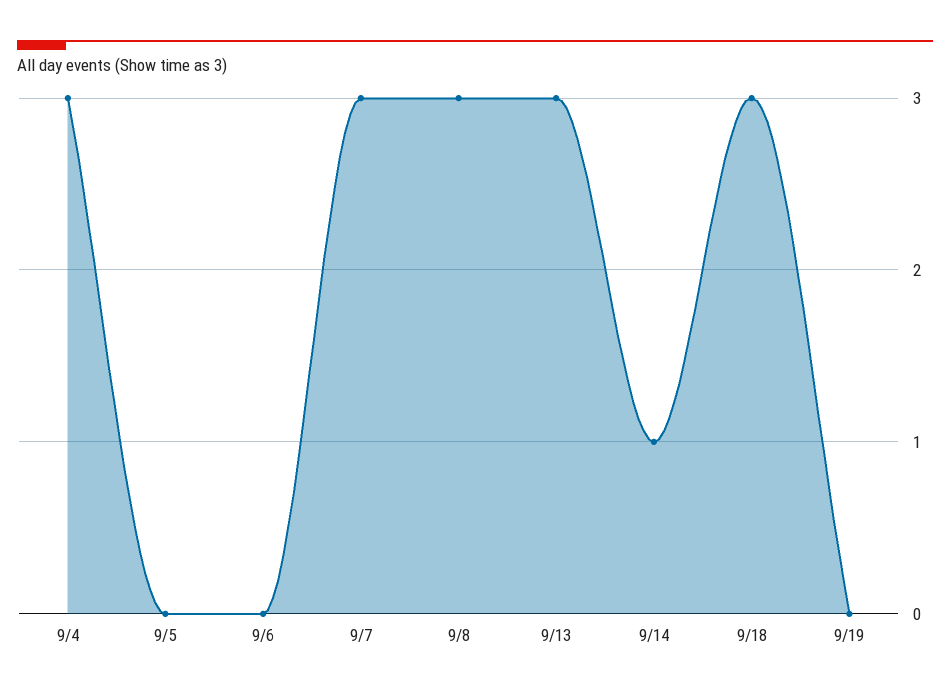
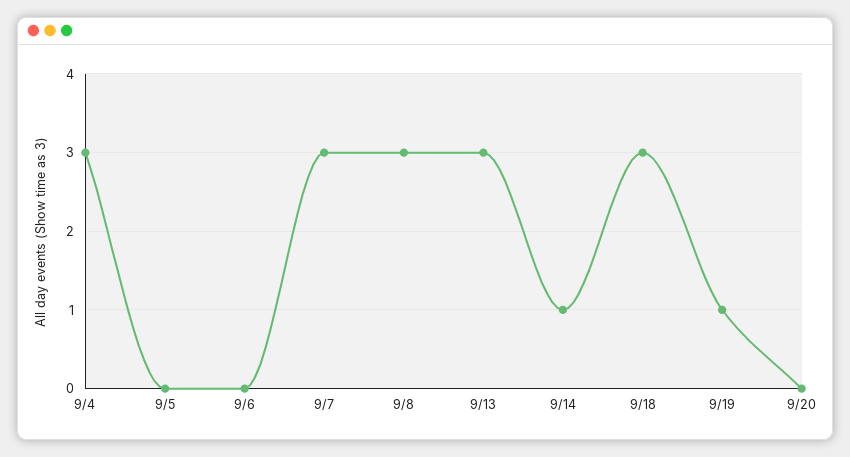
9/19: 0 -> 1
9/20: none -> 0

